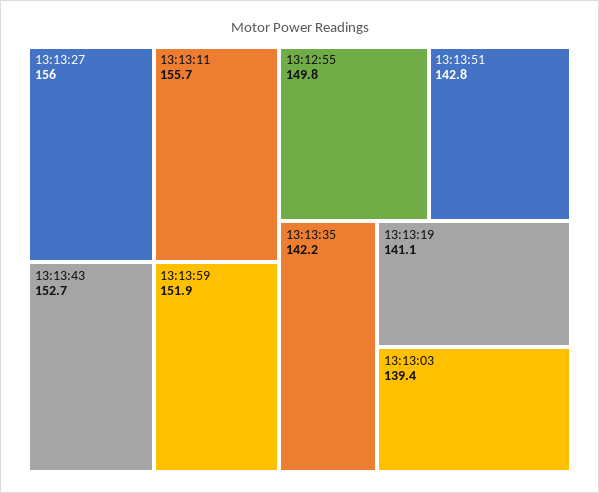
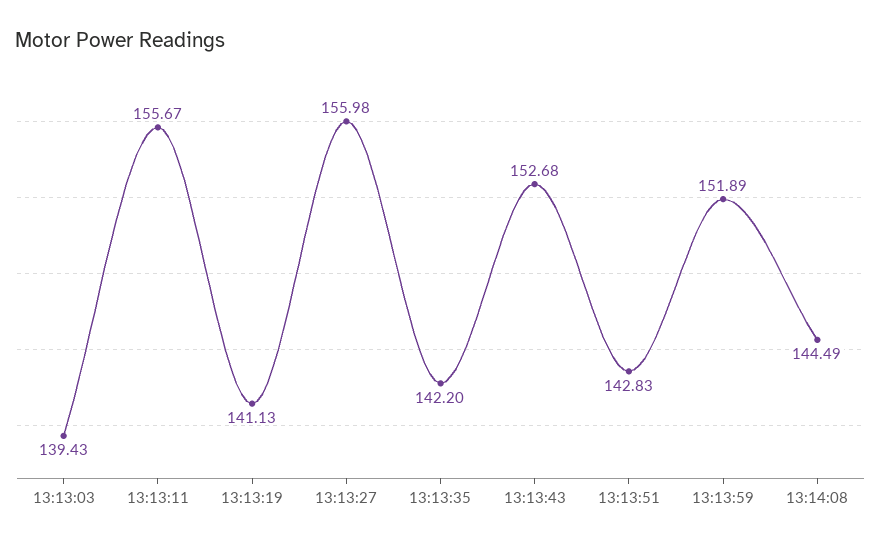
13:12:55: 149.8 -> none
13:14:08: none -> 144.49

